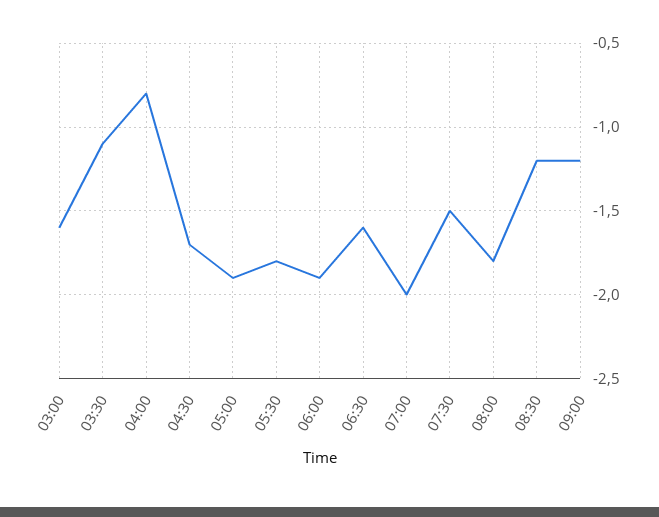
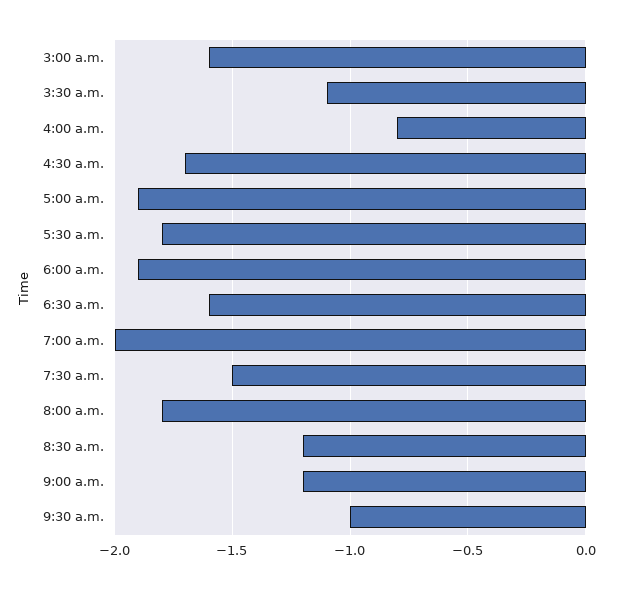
9:30 a.m.: none -> -1

